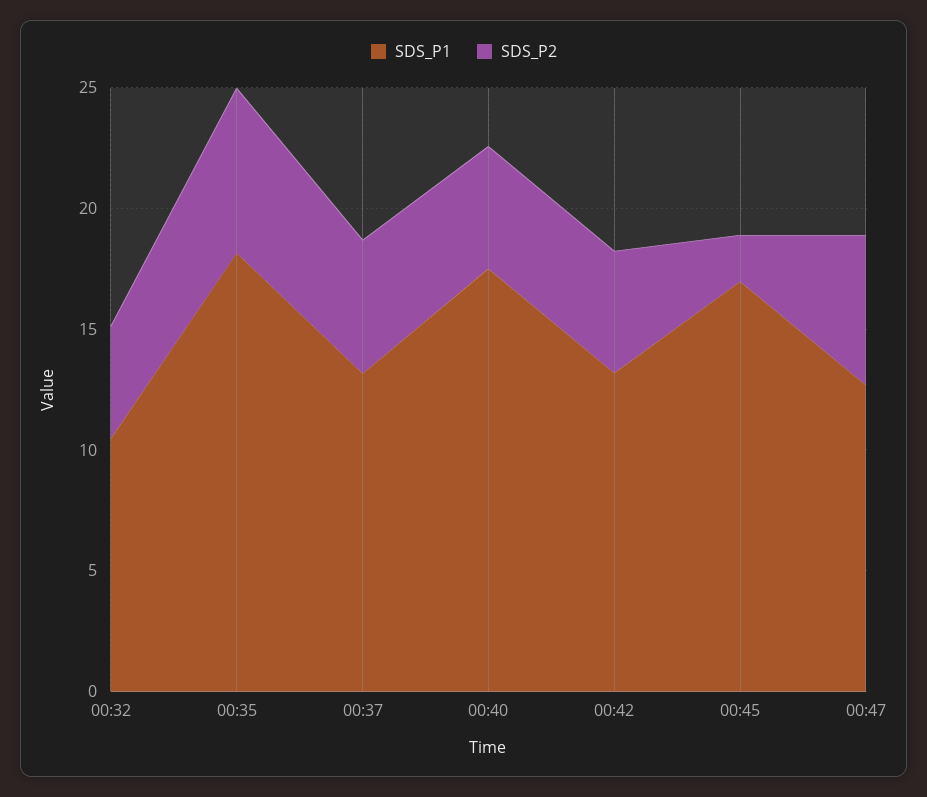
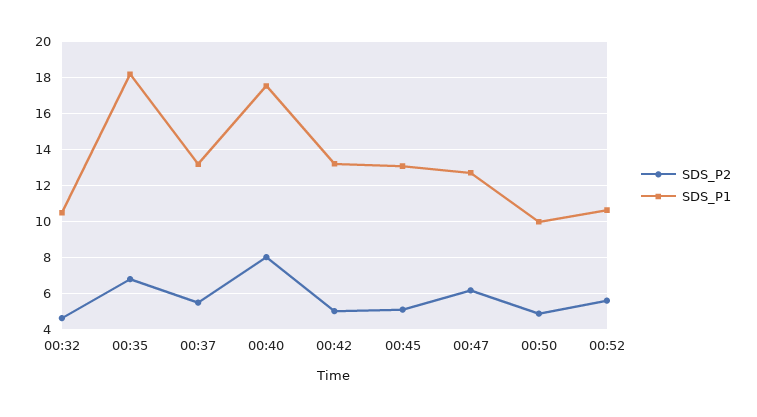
SDS_P2, 00:40: 5 -> 8
SDS_P1, 00:45: 17 -> 13
SDS_P2, 00:45: 2 -> 5
SDS_P2, 00:50: none -> 5
SDS_P1, 00:50: none -> 10
SDS_P2, 00:52: none -> 5.5
SDS_P1, 00:52: none -> 10.5

